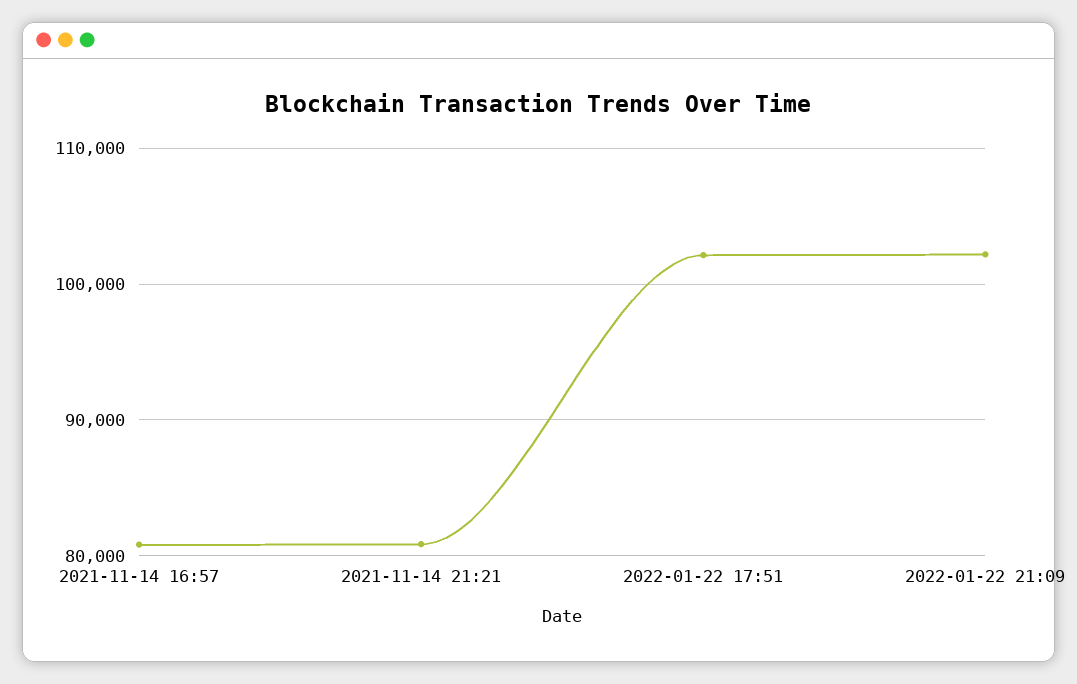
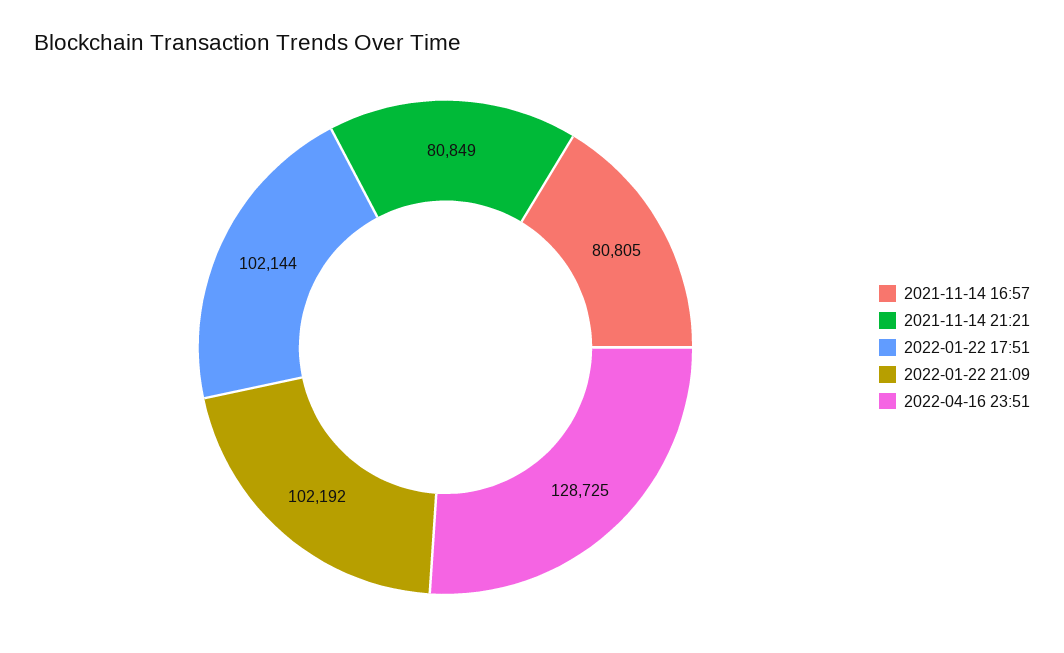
2022-04-16 23:51: none -> 128725

